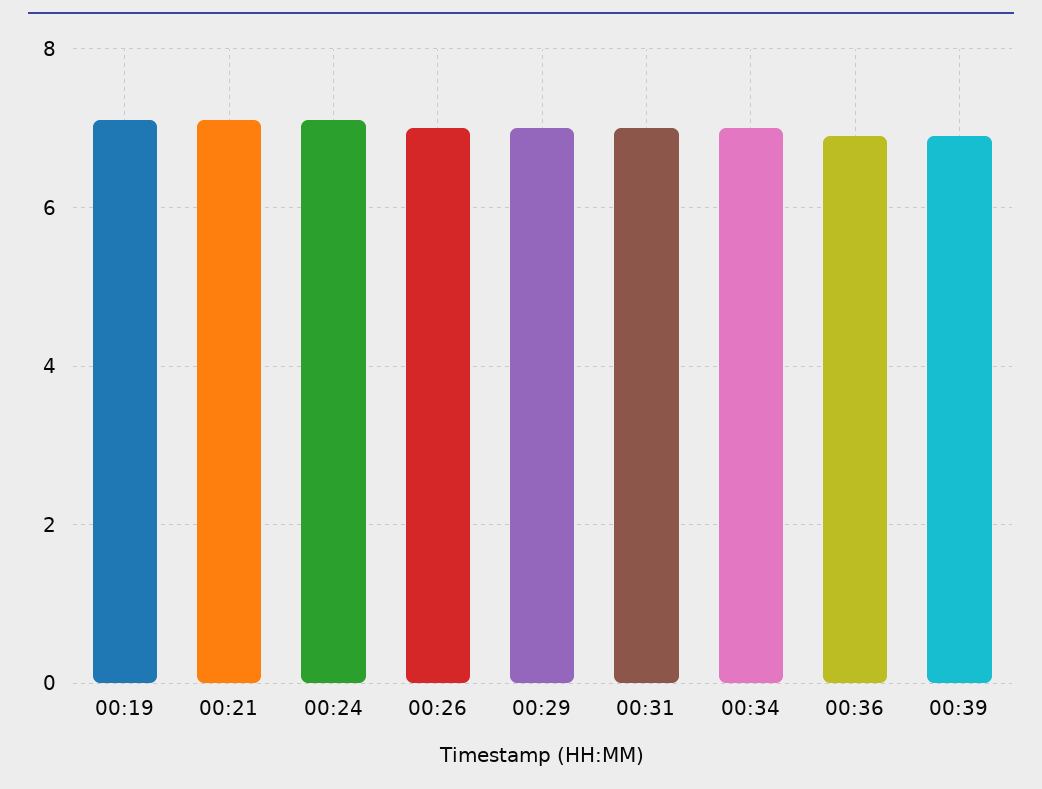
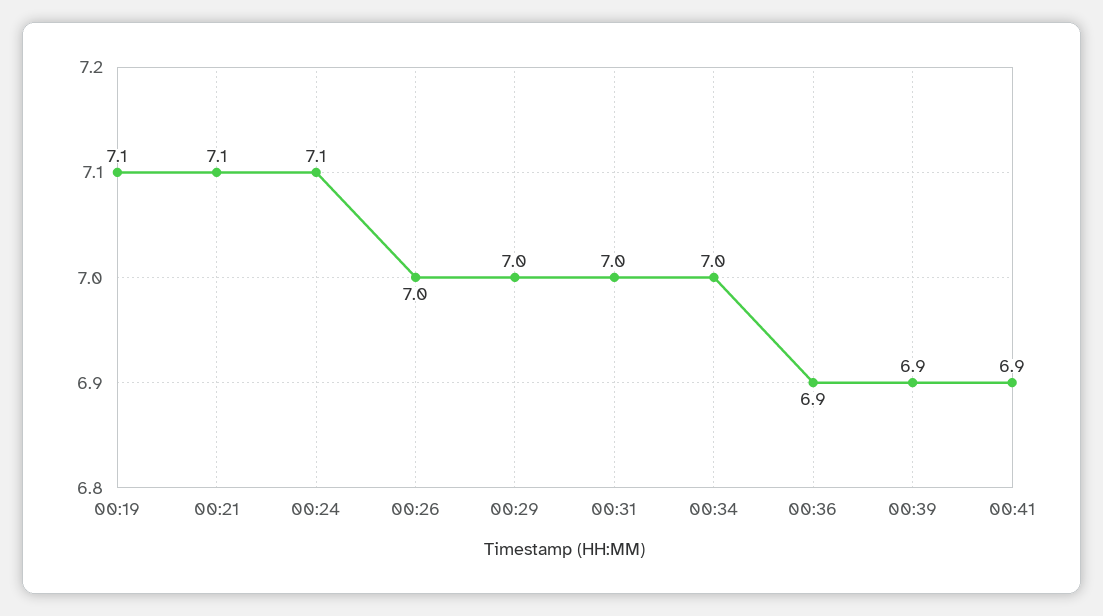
00:41: none -> 6.9

